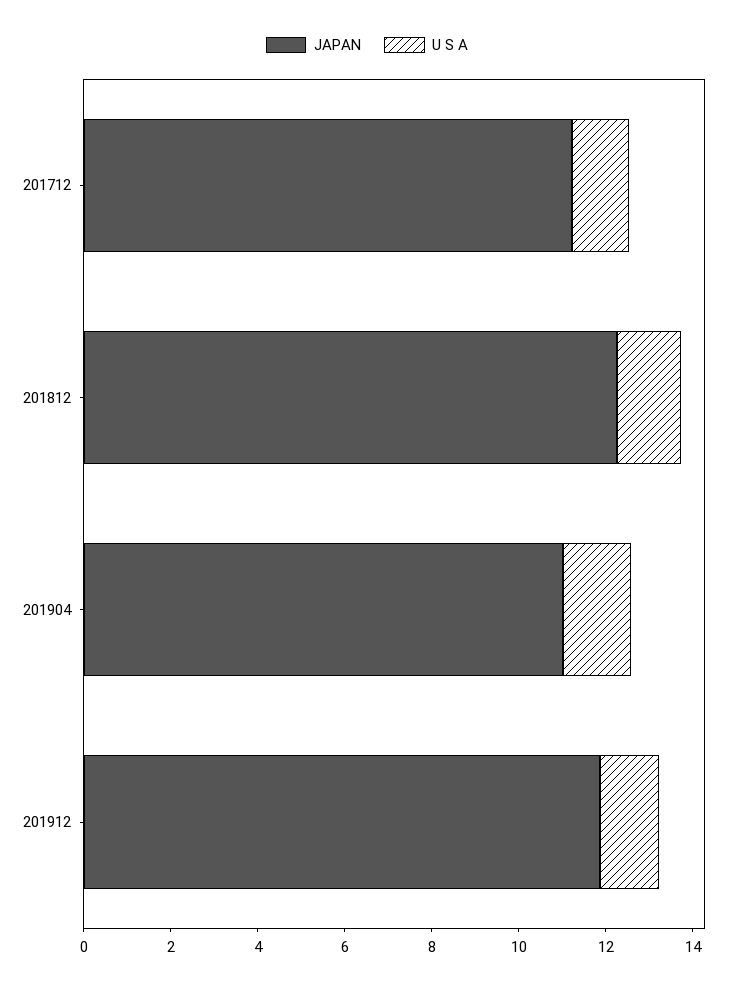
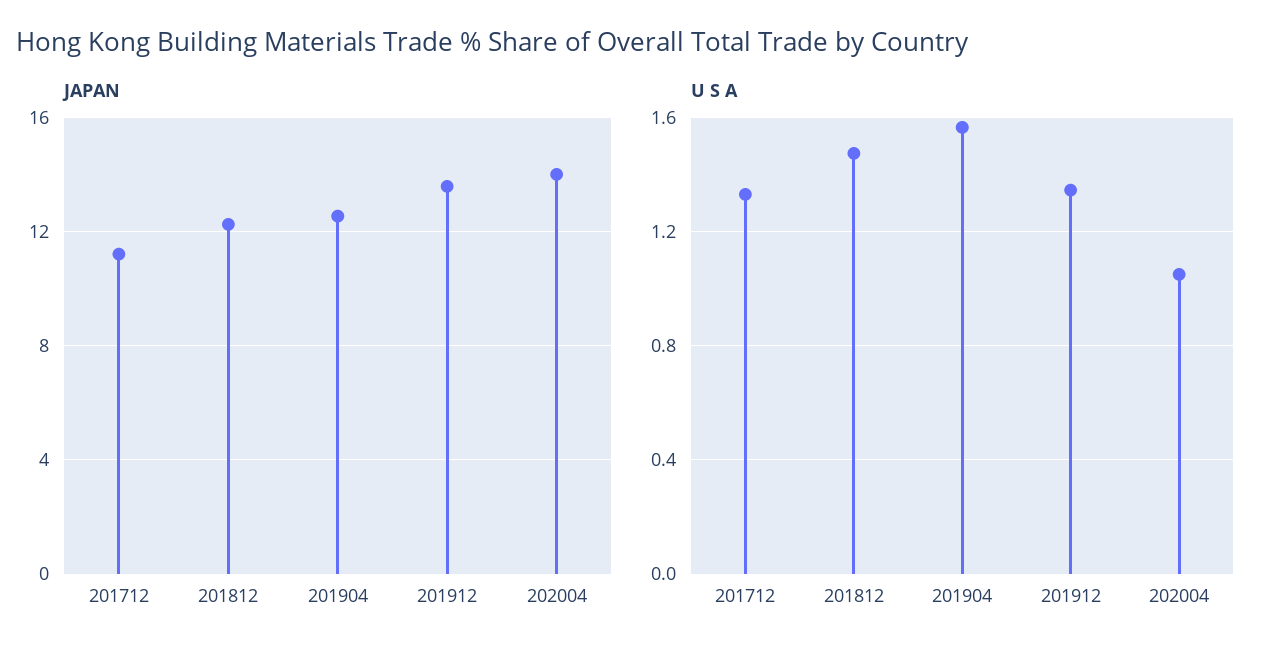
JAPAN, 201904: 11 -> 12.5
JAPAN, 201912: 12 -> 13.5
JAPAN, 202004: none -> 14
U S A, 202004: none -> 1.05

